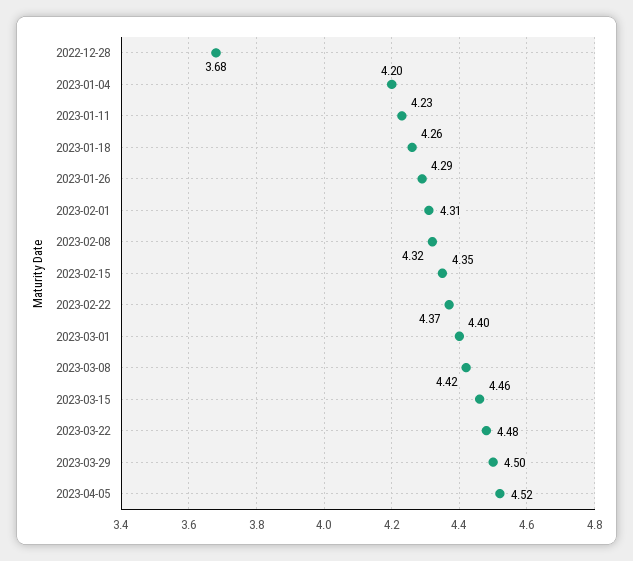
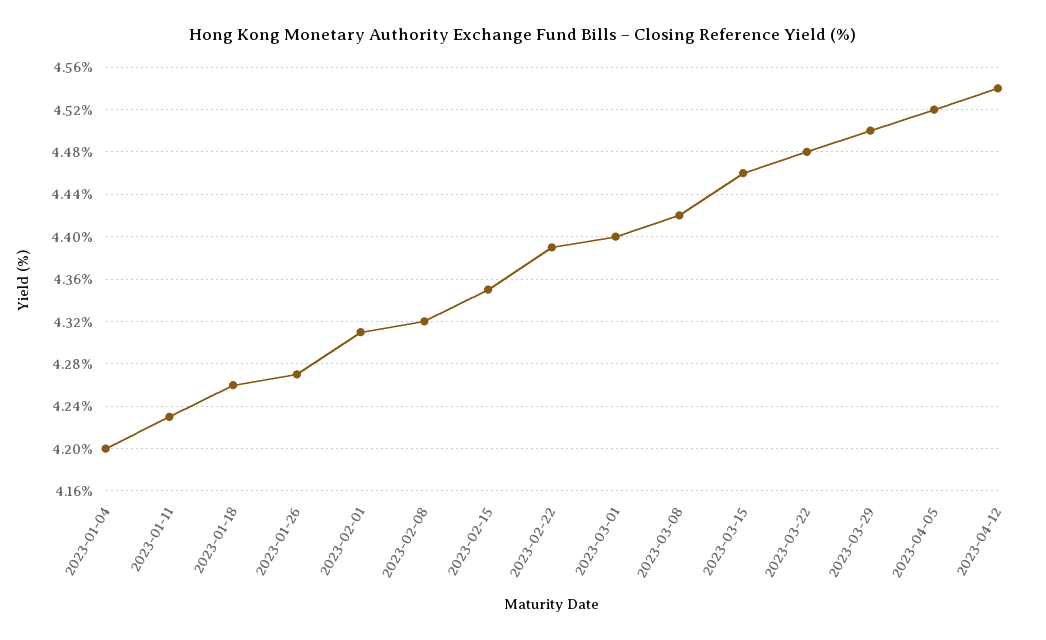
2022-12-28: 3.68 -> none
2023-01-26: 4.29 -> 4.27
2023-02-22: 4.37 -> 4.39
2023-04-12: none -> 4.54

